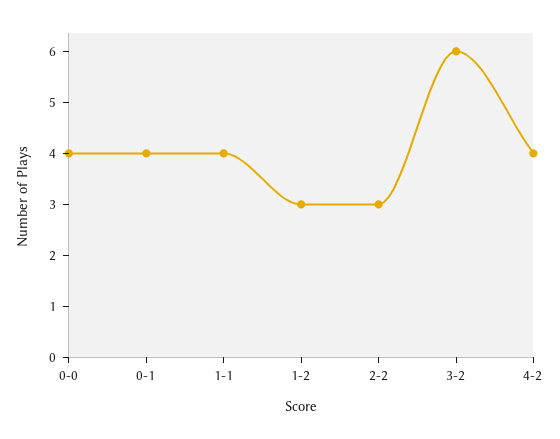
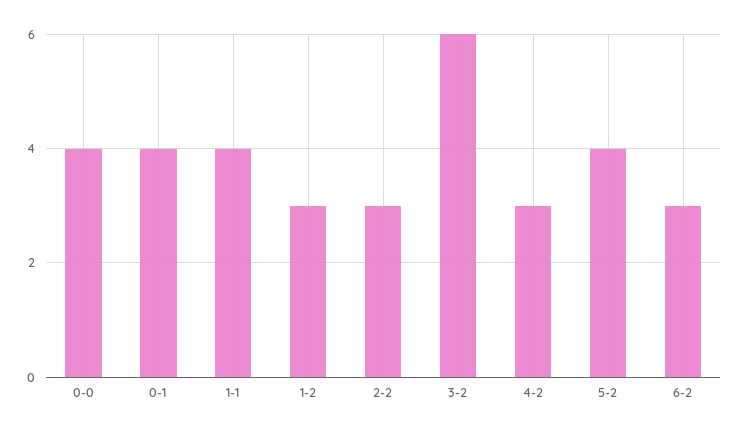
4-2: 4 -> 3
5-2: none -> 4
6-2: none -> 3

